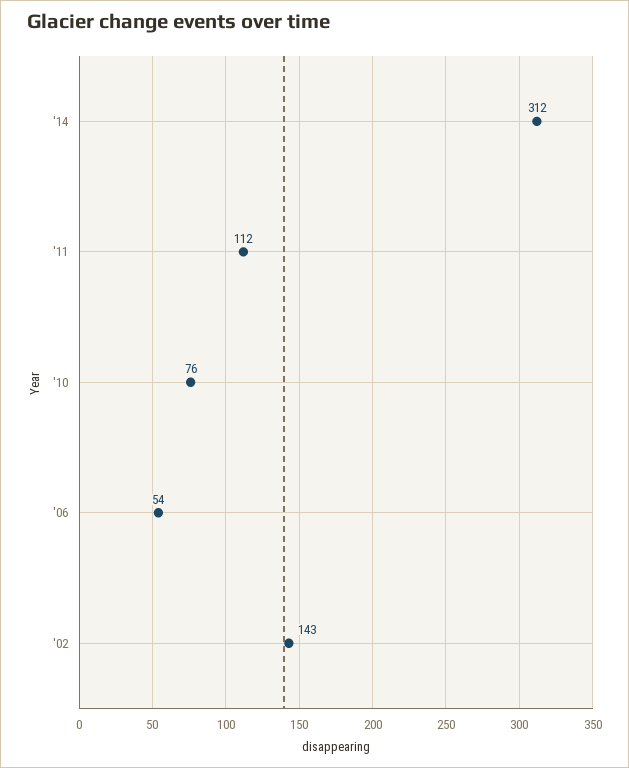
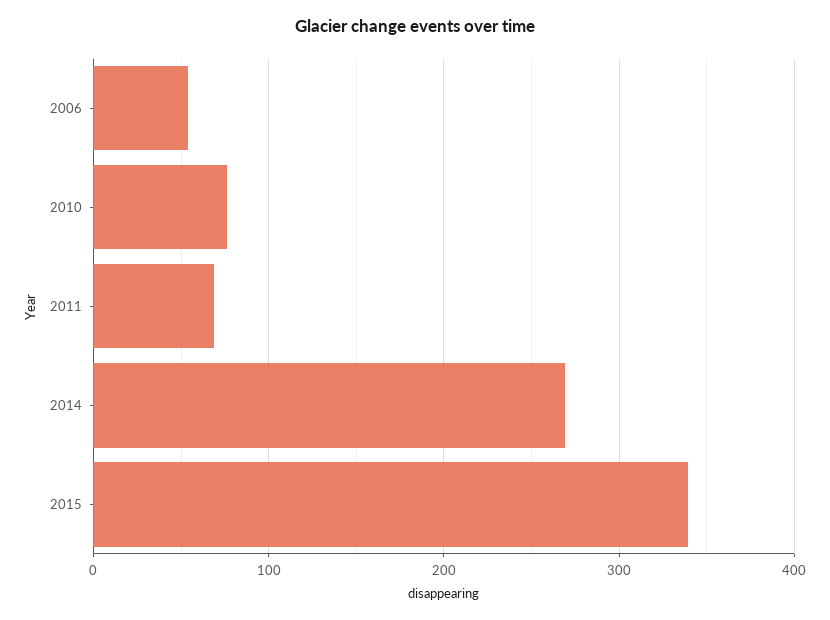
'14: 312 -> 270
'11: 112 -> 70
'02: 143 -> none
2015: none -> 340

